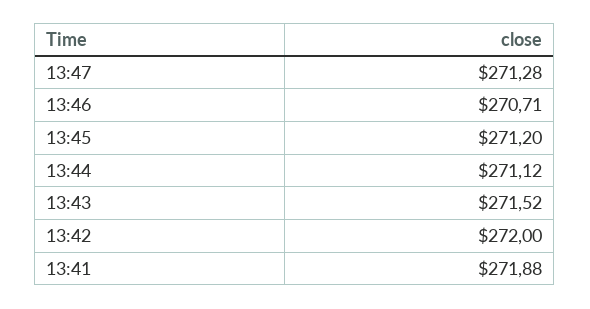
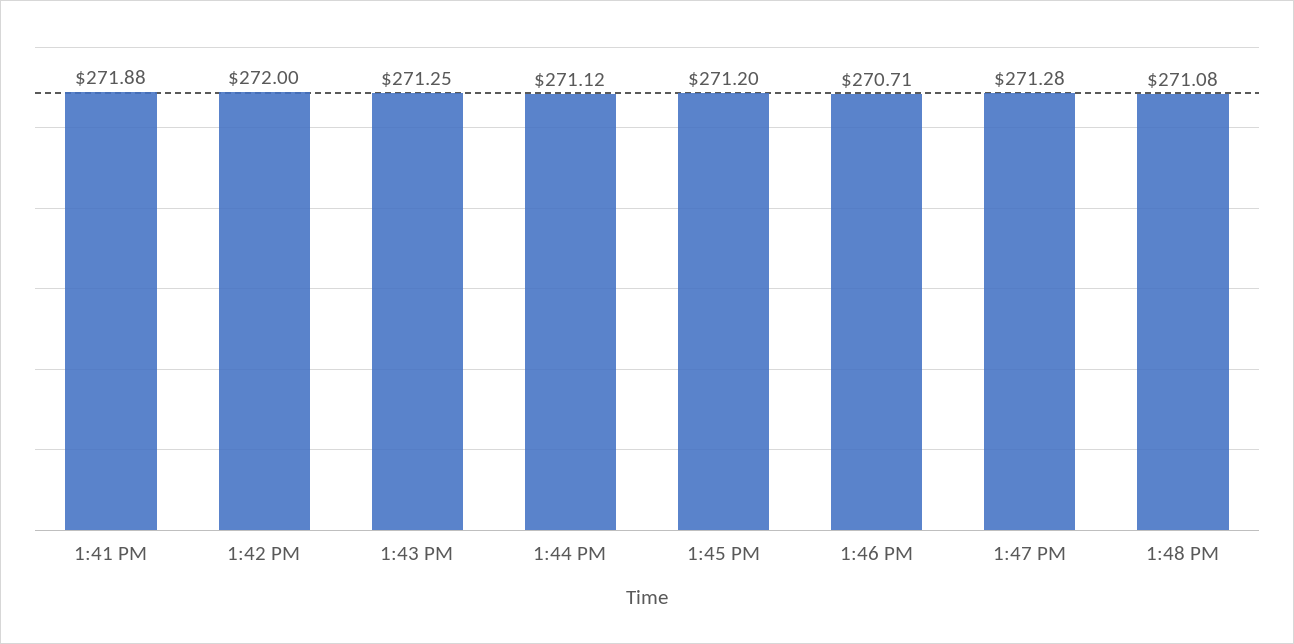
13:43: 271.52 -> 271.25
1:48 PM: none -> 271.08

